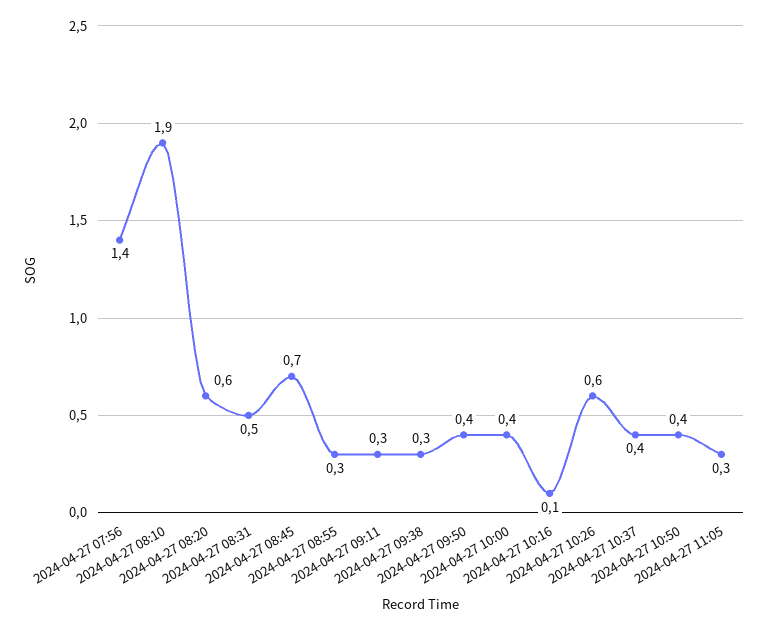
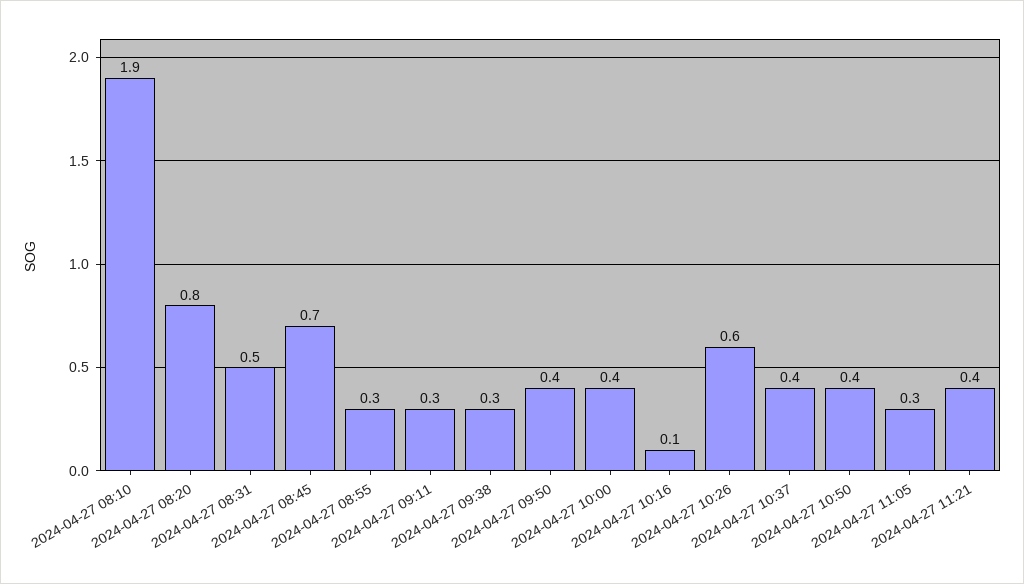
2024-04-27 07:56: 1.4 -> none
2024-04-27 08:20: 0.6 -> 0.8
2024-04-27 11:21: none -> 0.4

